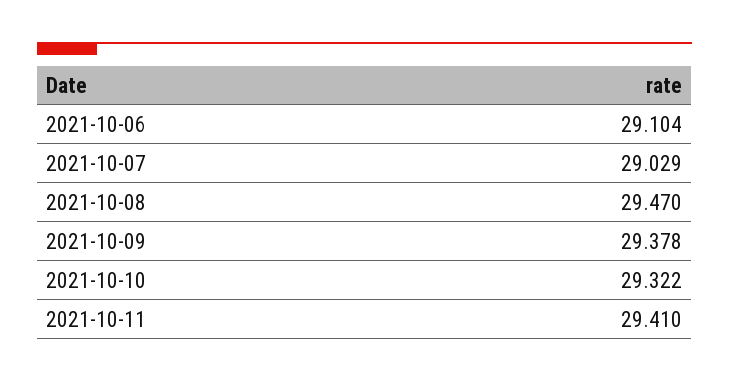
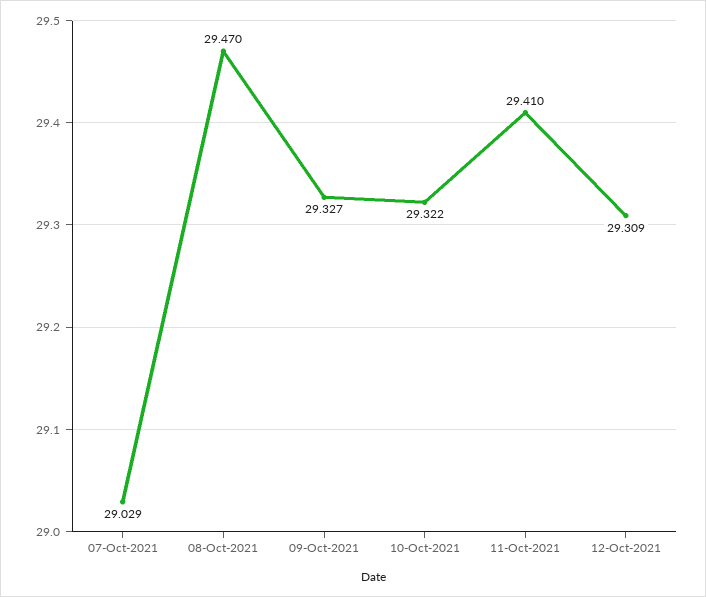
2021-10-06: 29.104 -> none
2021-10-09: 29.378 -> 29.327
12-Oct-2021: none -> 29.309

